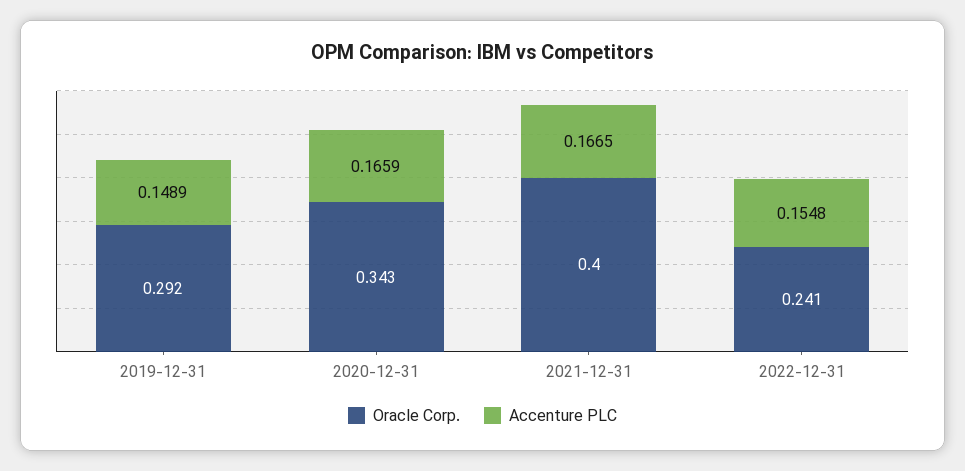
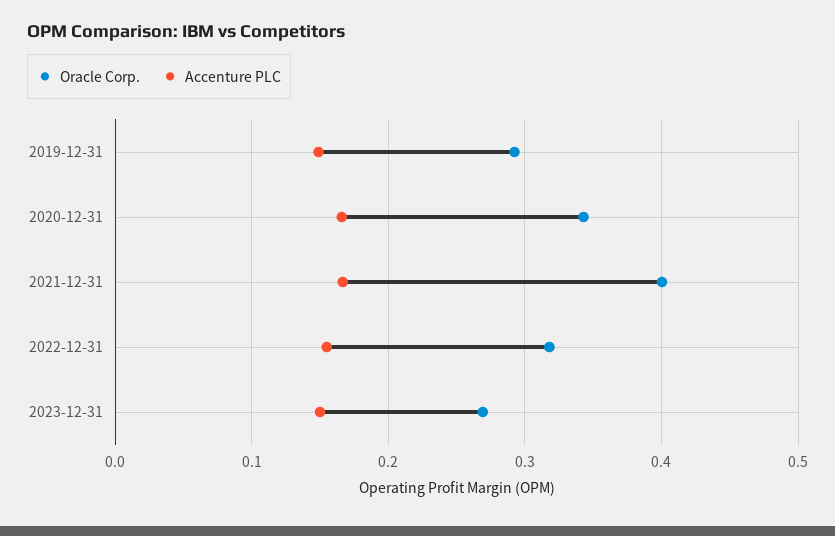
Oracle Corp., 2022-12-31: 0.241 -> 0.32
Oracle Corp., 2023-12-31: none -> 0.27
Accenture PLC, 2023-12-31: none -> 0.15

